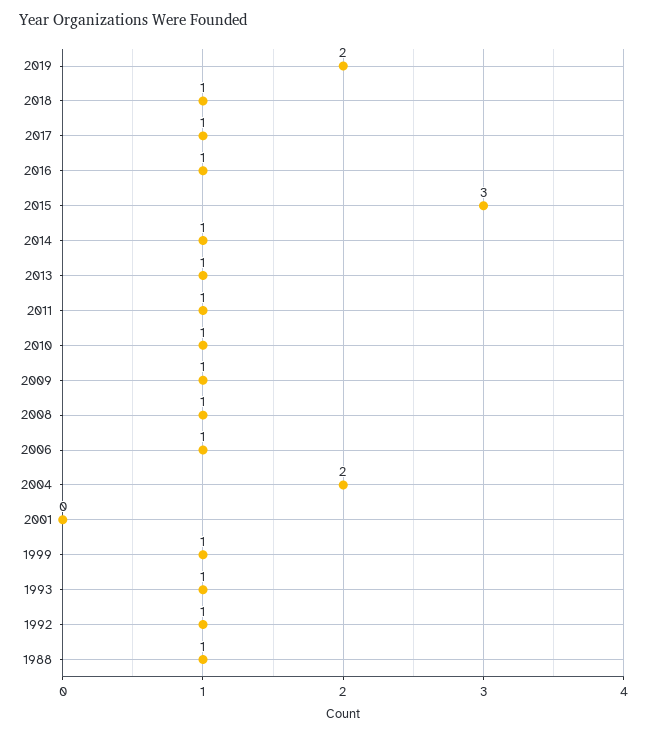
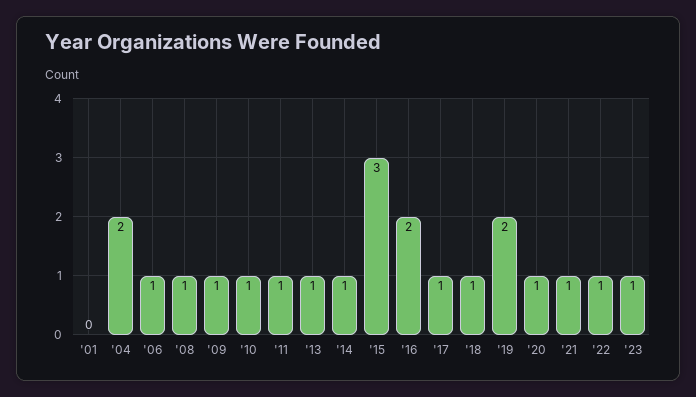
2016: 1 -> 2
1999: 1 -> none
1993: 1 -> none
1992: 1 -> none
1988: 1 -> none
'20: none -> 1
'21: none -> 1
'22: none -> 1
'23: none -> 1

